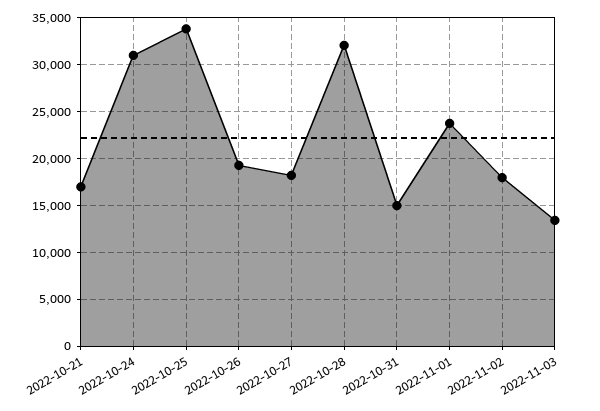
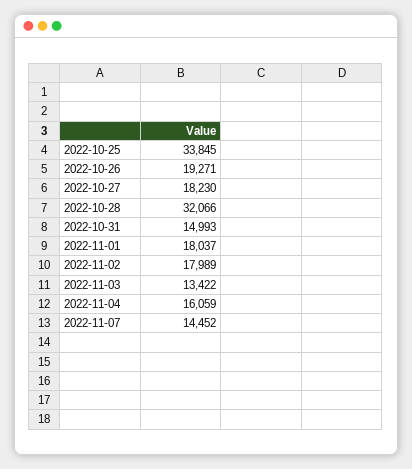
2022-10-21: 17000 -> none
2022-10-24: 31000 -> none
2022-11-01: 24000 -> 18037
2022-11-04: none -> 16059
2022-11-07: none -> 14452

